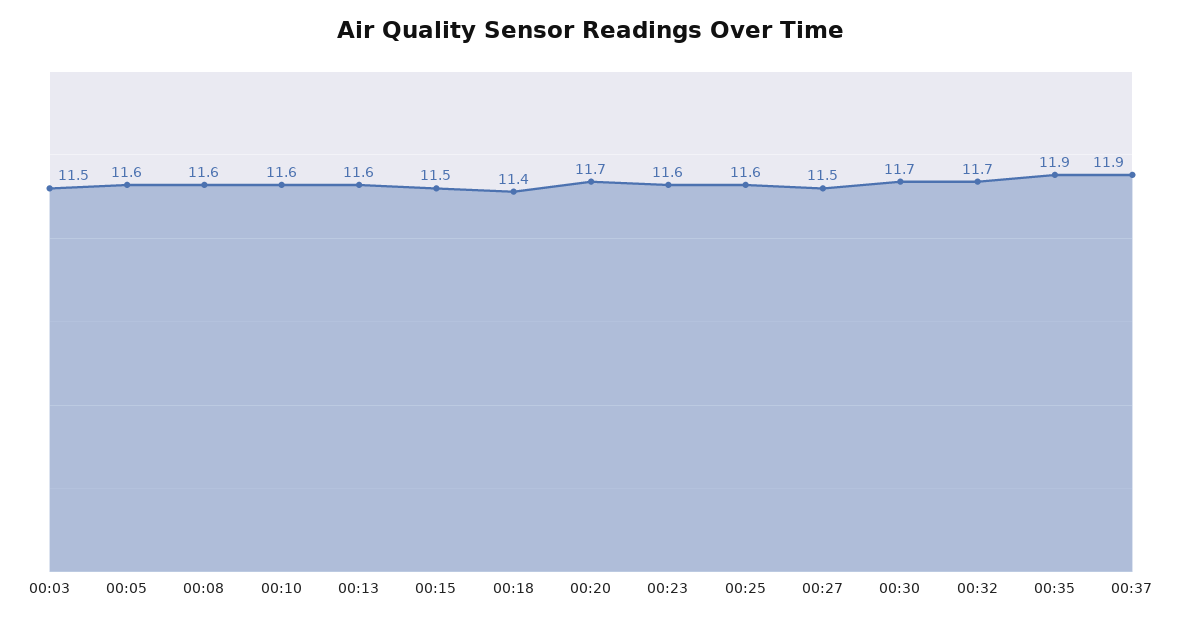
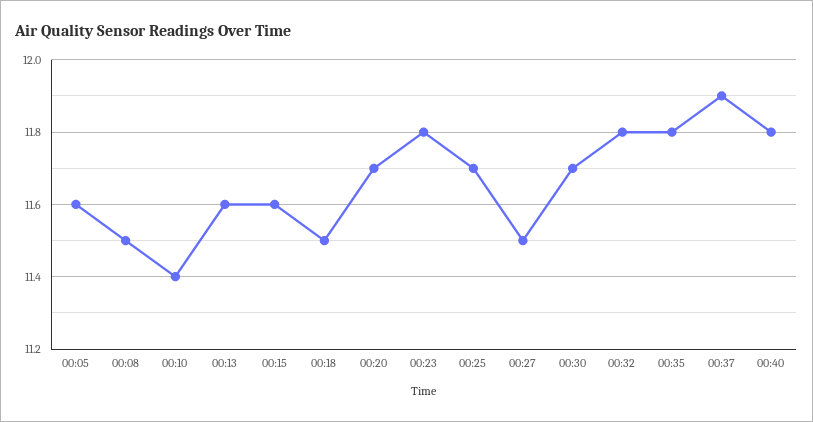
00:03: 11.5 -> none
00:08: 11.6 -> 11.5
00:10: 11.6 -> 11.4
00:15: 11.5 -> 11.6
00:18: 11.4 -> 11.5
00:23: 11.6 -> 11.8
00:25: 11.6 -> 11.7
00:32: 11.7 -> 11.8
00:35: 11.9 -> 11.8
00:40: none -> 11.8

